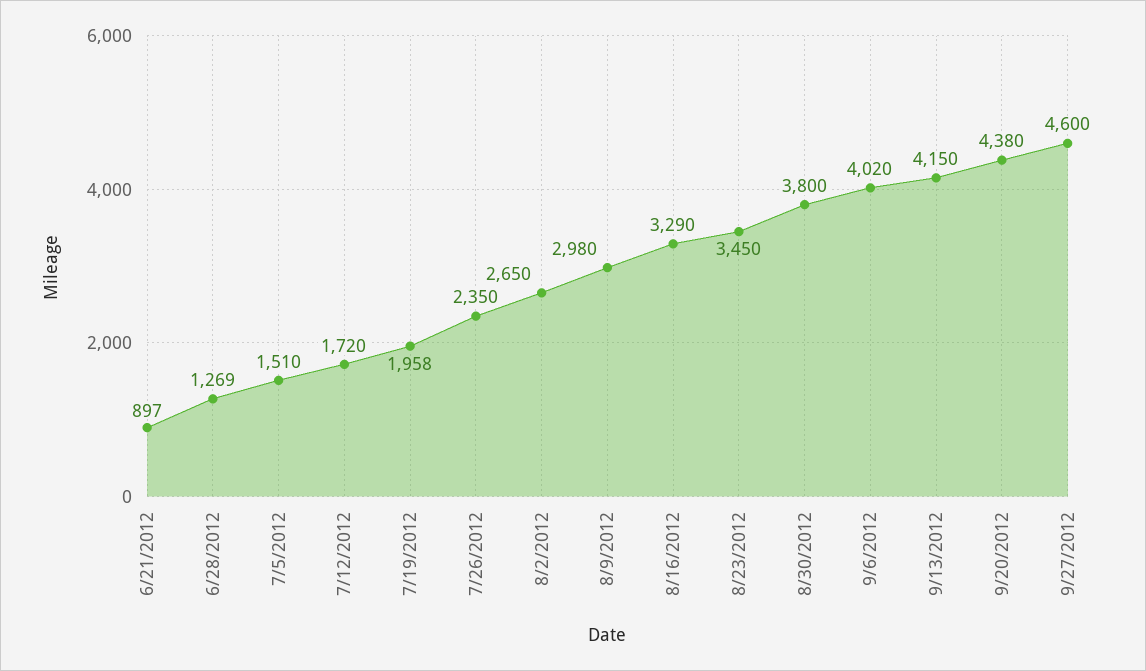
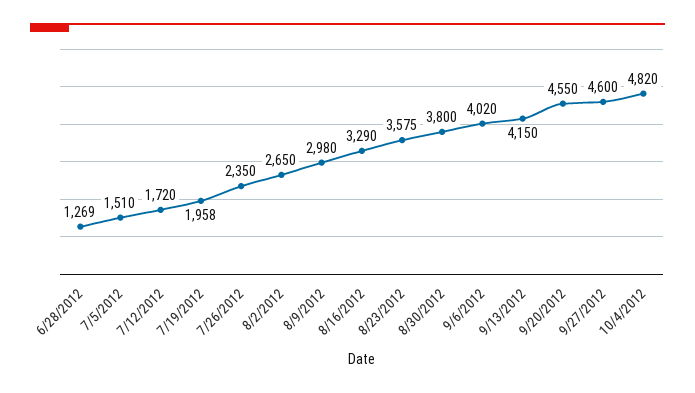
6/21/2012: 897 -> none
8/23/2012: 3450 -> 3575
9/20/2012: 4380 -> 4550
10/4/2012: none -> 4820

